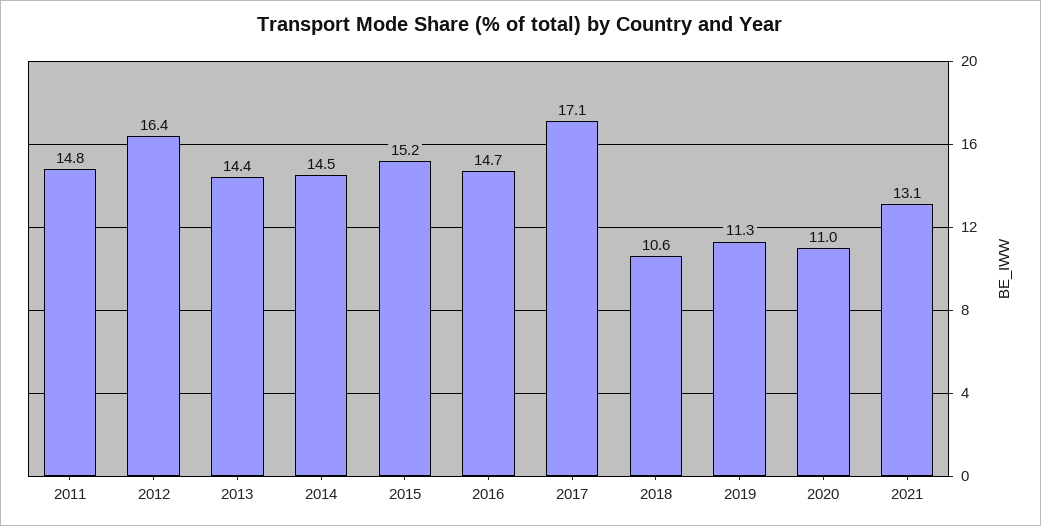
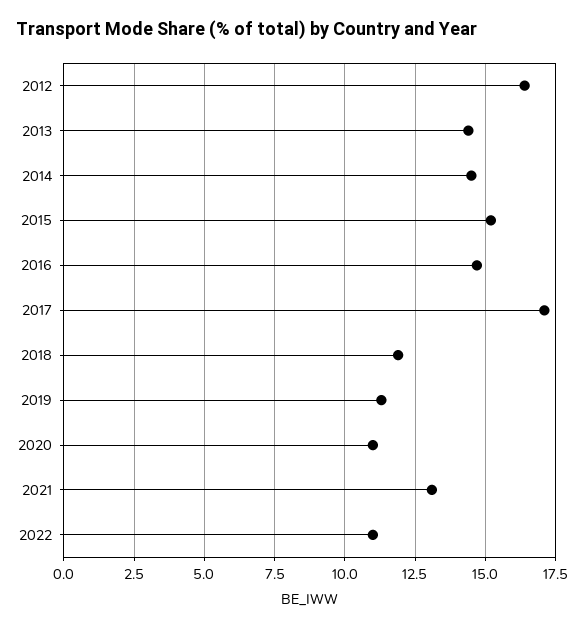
2011: 14.8 -> none
2018: 10.6 -> 12
2022: none -> 11

